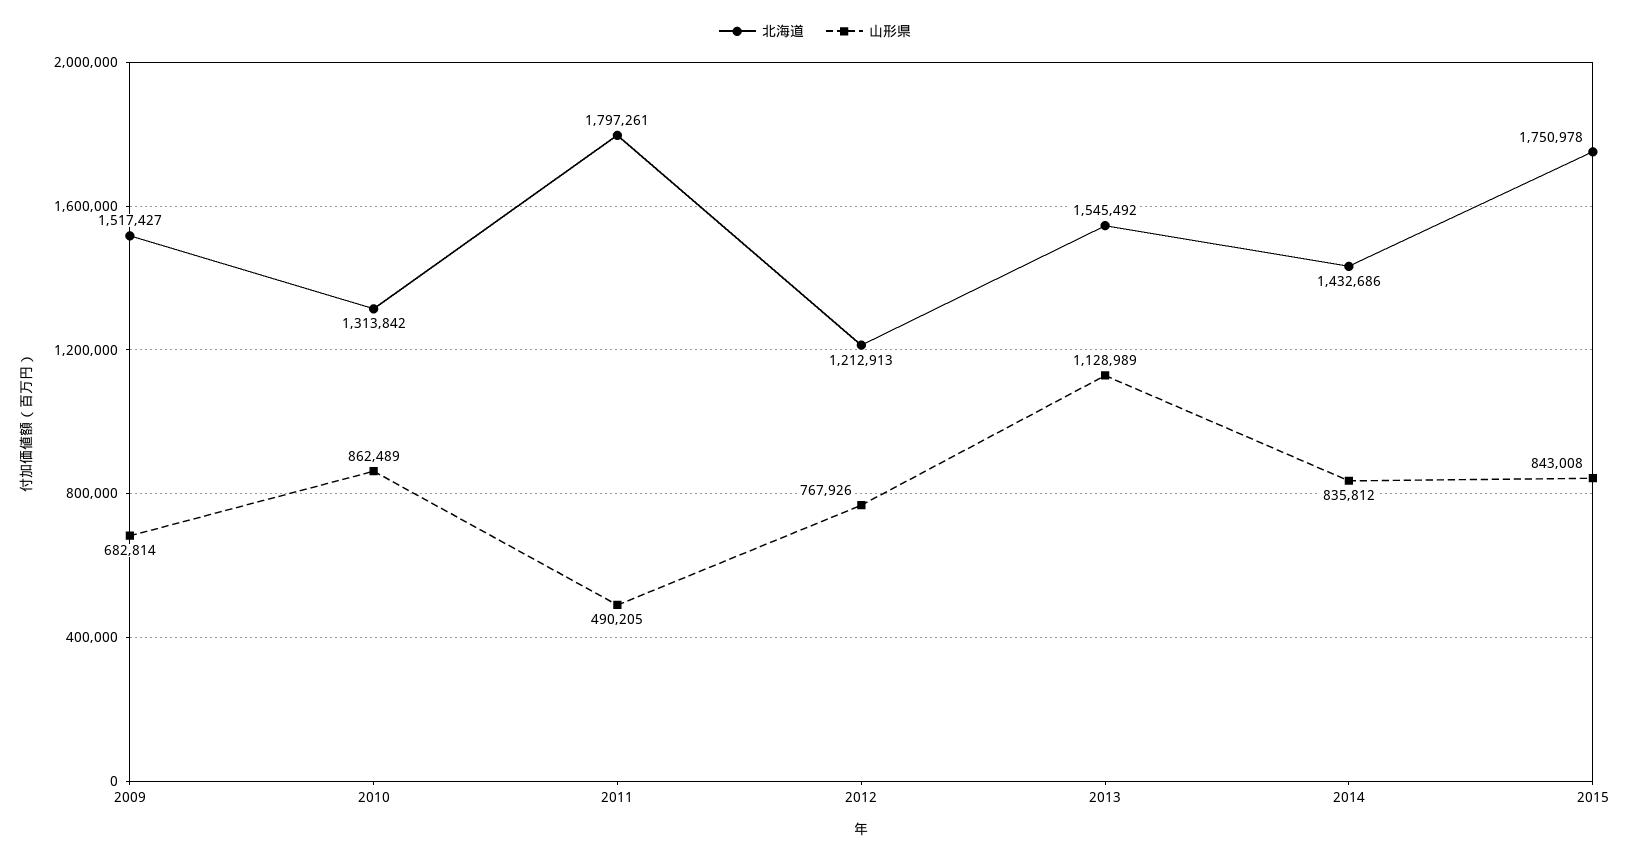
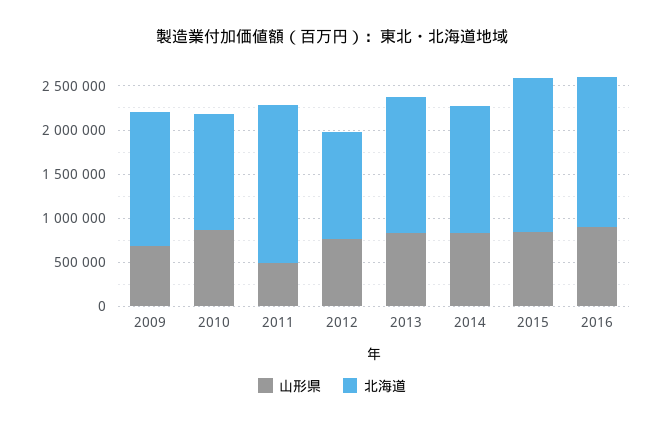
山形県, 2013: 1128989 -> 800000
山形県, 2016: none -> 900000
北海道, 2016: none -> 1700000

